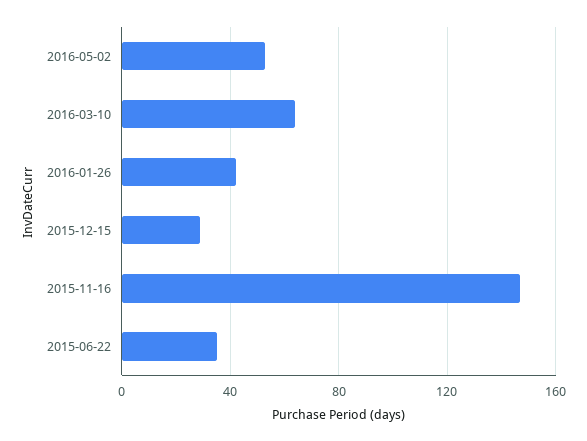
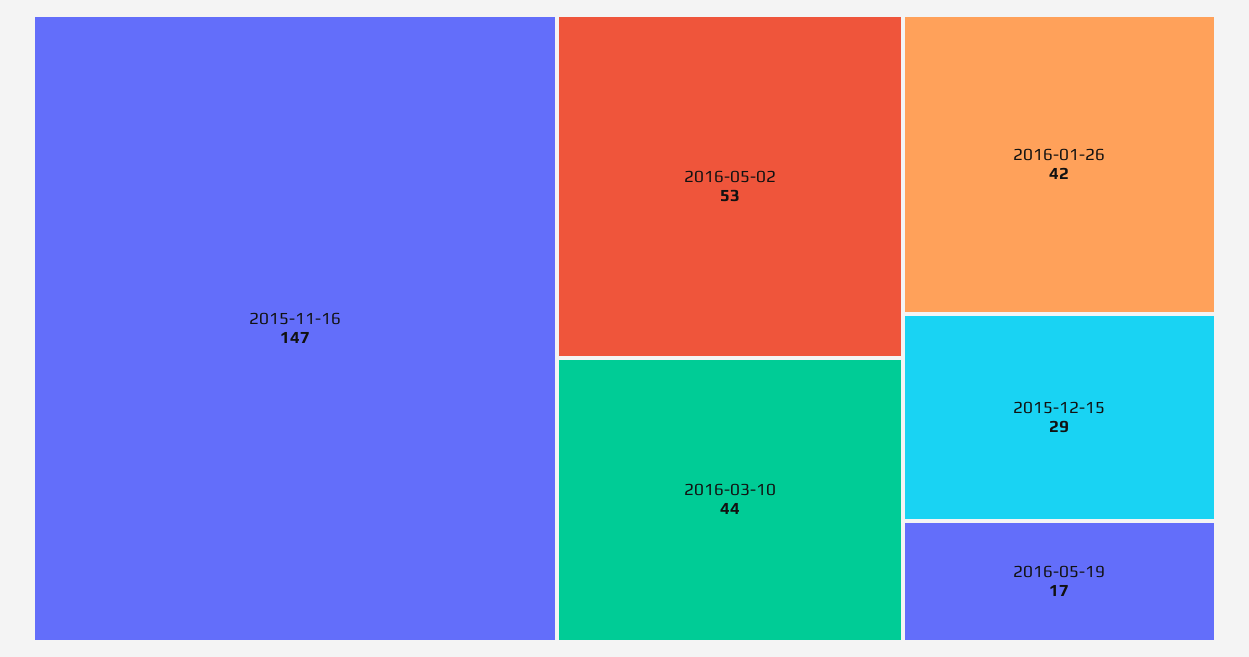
2016-03-10: 65 -> 44
2015-06-22: 35 -> none
2016-05-19: none -> 17

